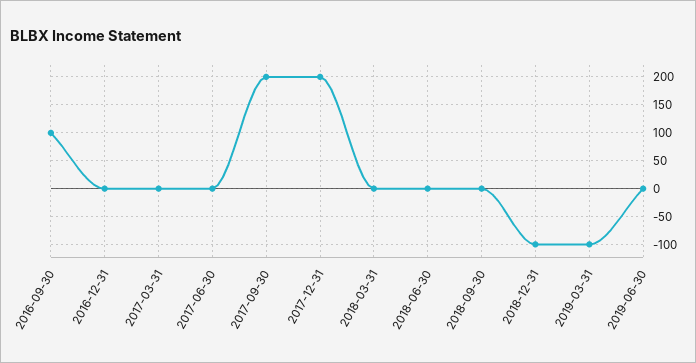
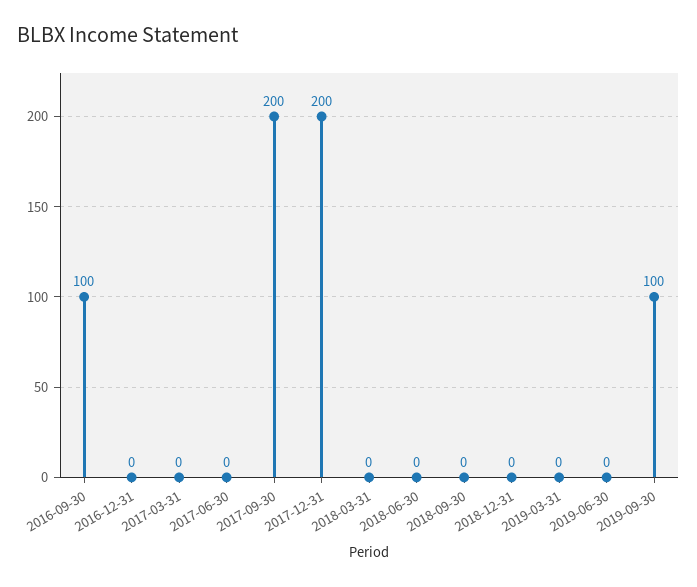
2018-12-31: -100 -> 0
2019-03-31: -100 -> 0
2019-09-30: none -> 100

